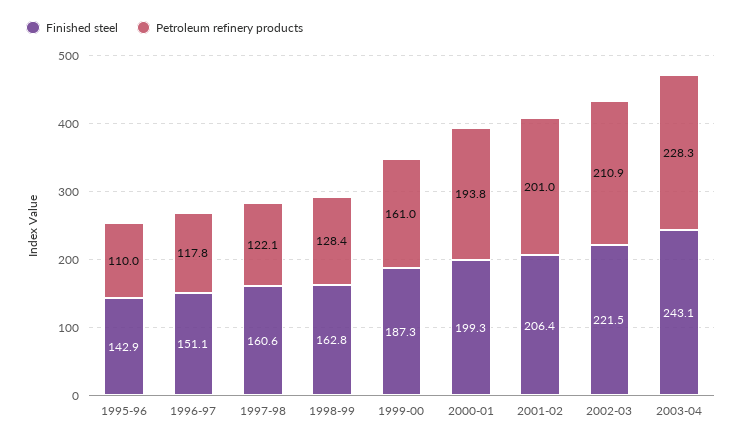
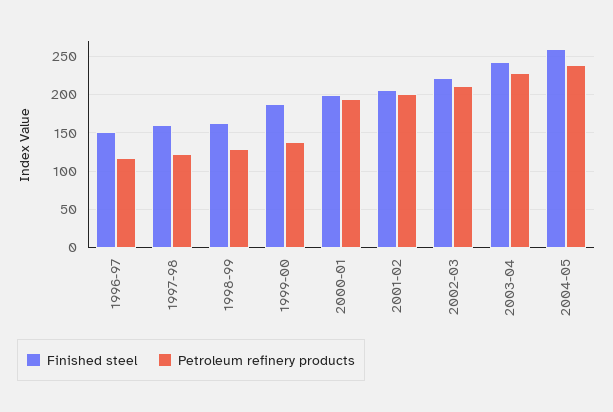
Finished steel, 1995-96: 142.9 -> none
Petroleum refinery products, 1995-96: 110 -> none
Petroleum refinery products, 1999-00: 161 -> 140
Finished steel, 2004-05: none -> 260
Petroleum refinery products, 2004-05: none -> 240

